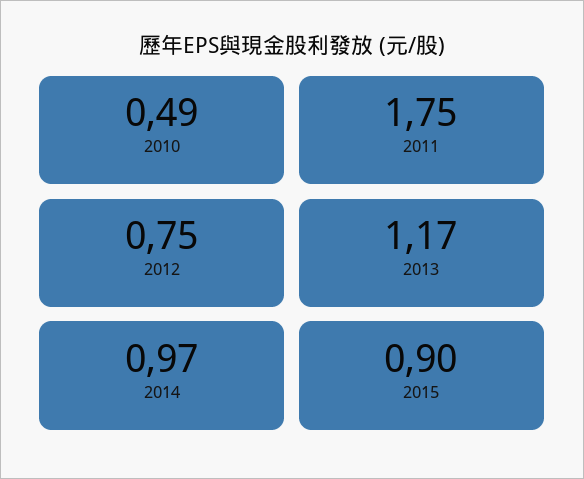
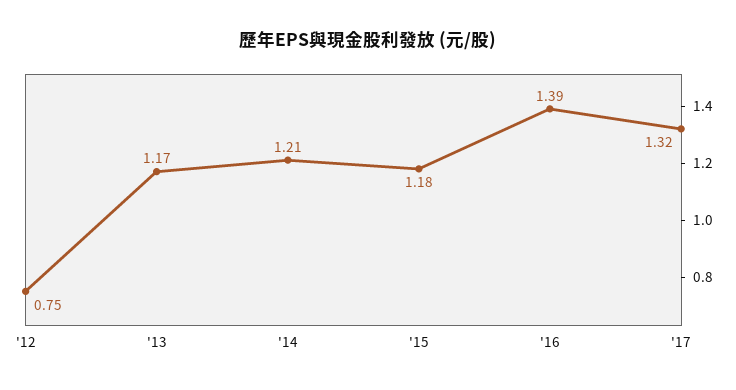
2010: 0.49 -> none
2011: 1.75 -> none
2014: 0.97 -> 1.21
2015: 0.9 -> 1.18
'16: none -> 1.39
'17: none -> 1.32

